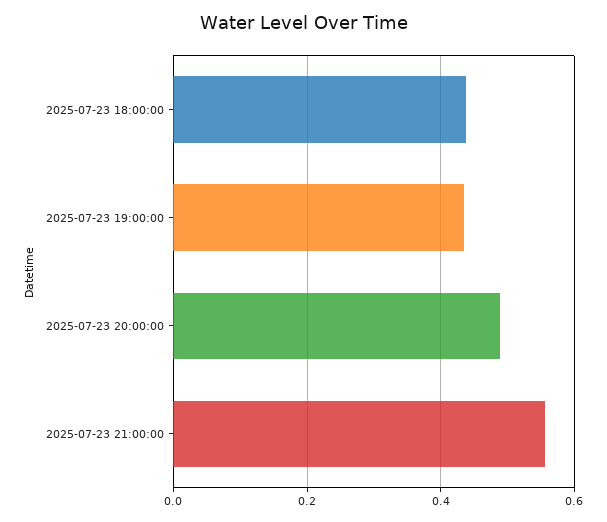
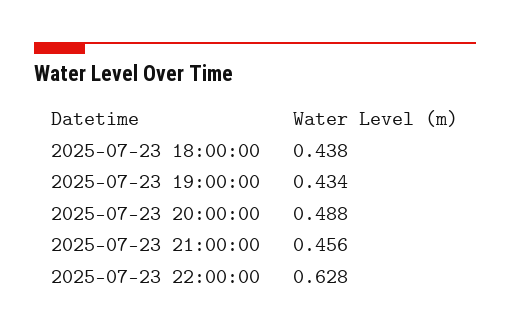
2025-07-23 21:00:00: 0.56 -> 0.456
2025-07-23 22:00:00: none -> 0.628

